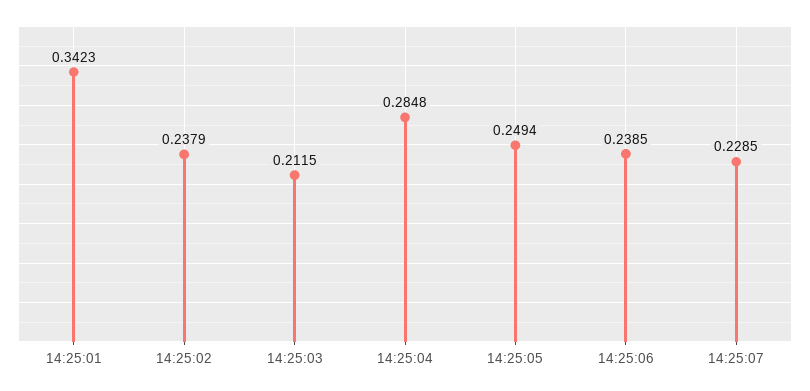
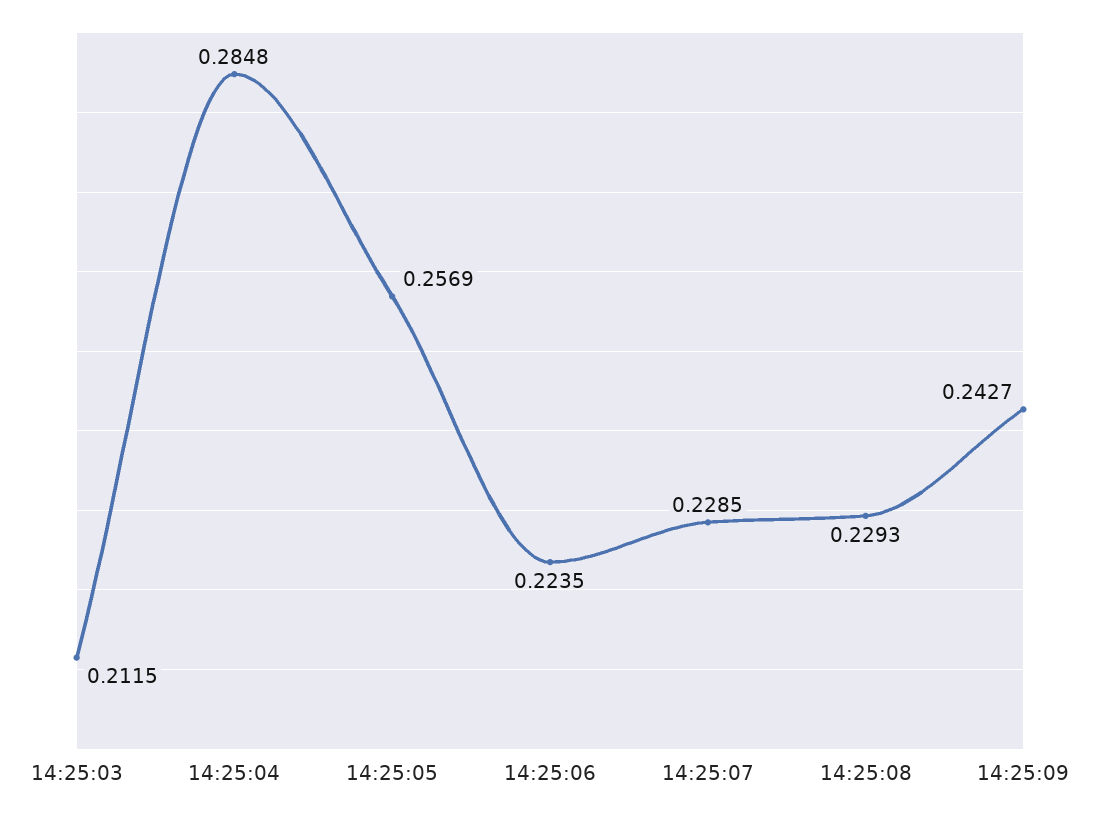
14:25:01: 0.3423 -> none
14:25:02: 0.2379 -> none
14:25:05: 0.2494 -> 0.2569
14:25:06: 0.2385 -> 0.2235
14:25:08: none -> 0.2293
14:25:09: none -> 0.2427

